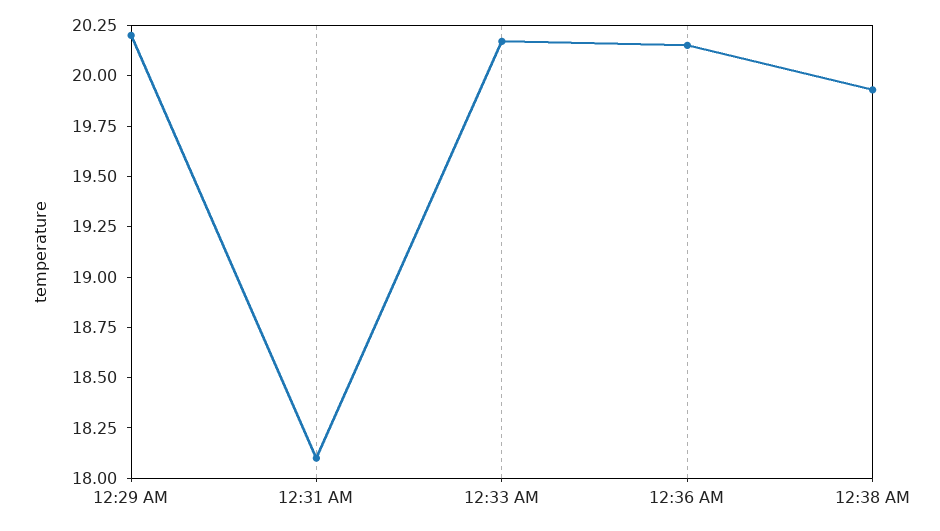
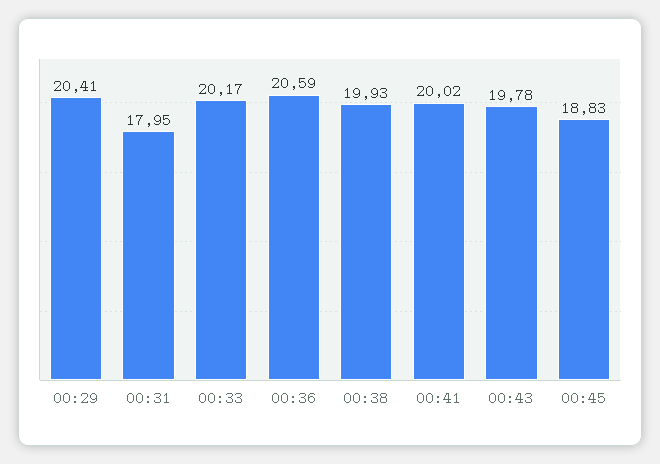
12:29 AM: 20.2 -> 20.41
12:31 AM: 18.1 -> 17.95
12:36 AM: 20.15 -> 20.59
00:41: none -> 20.02
00:43: none -> 19.78
00:45: none -> 18.83

